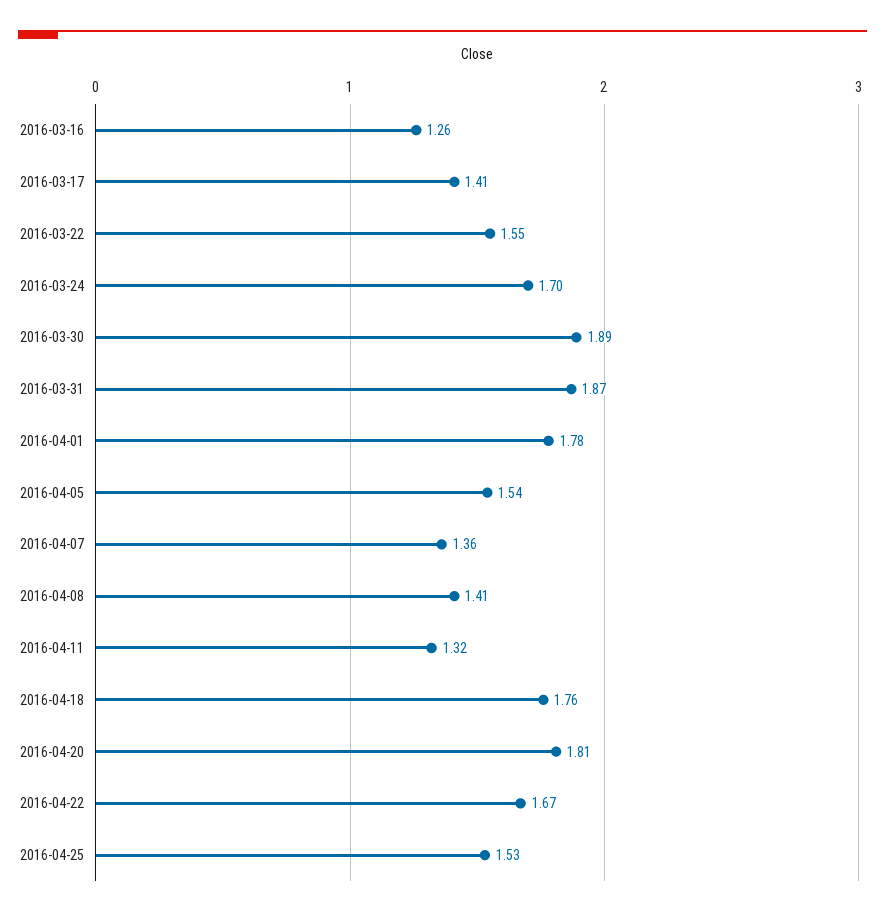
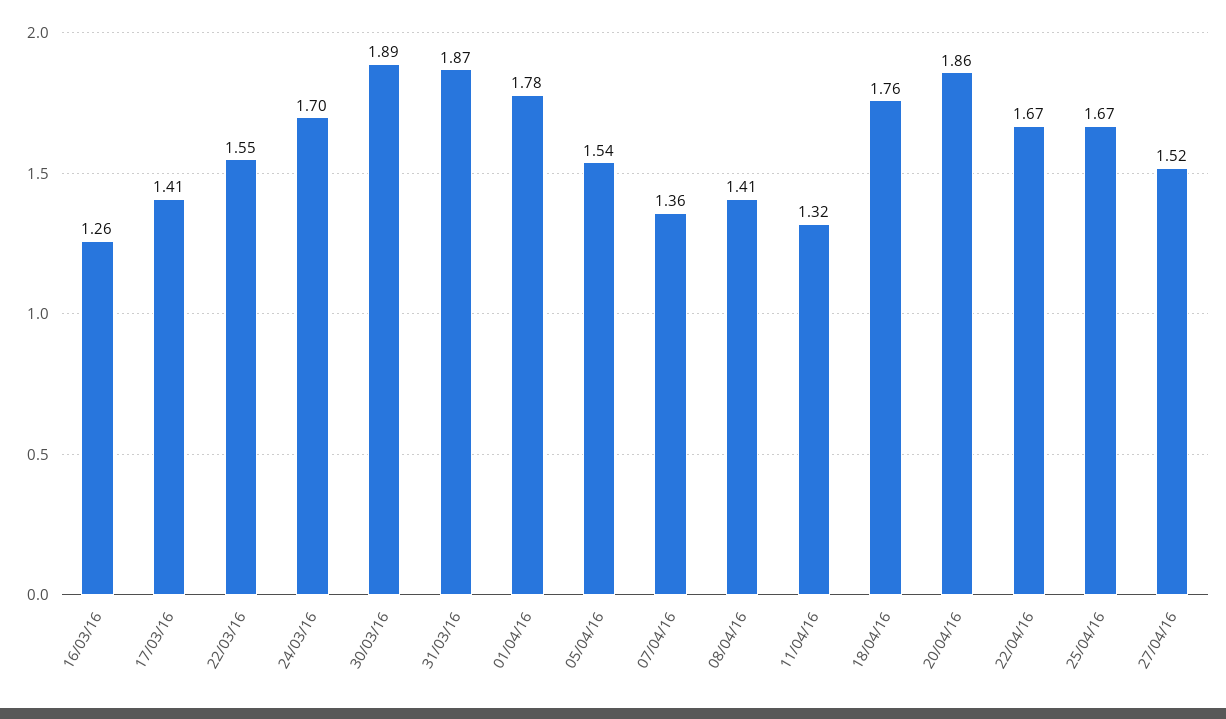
2016-04-20: 1.81 -> 1.86
2016-04-25: 1.53 -> 1.67
27/04/16: none -> 1.52

